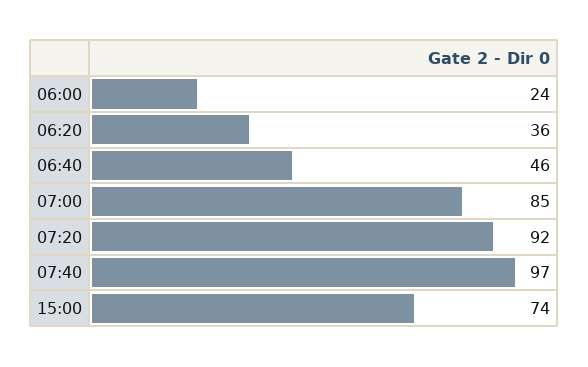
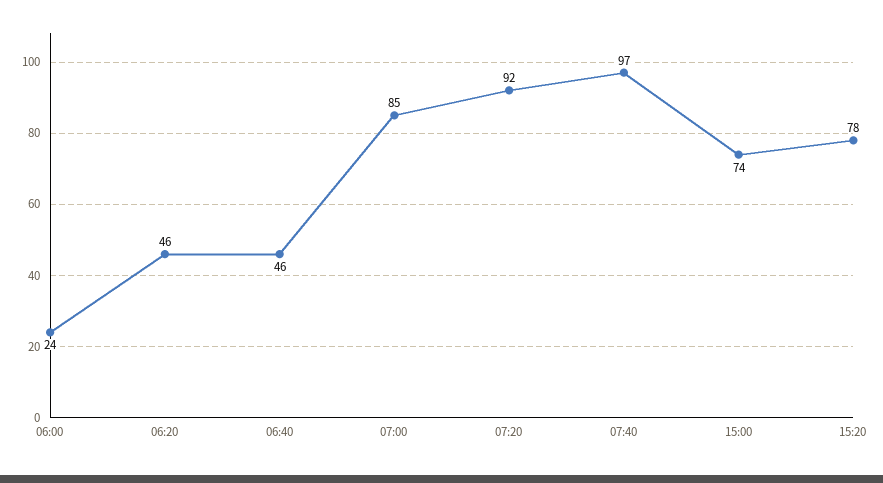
06:20: 36 -> 46
15:20: none -> 78

